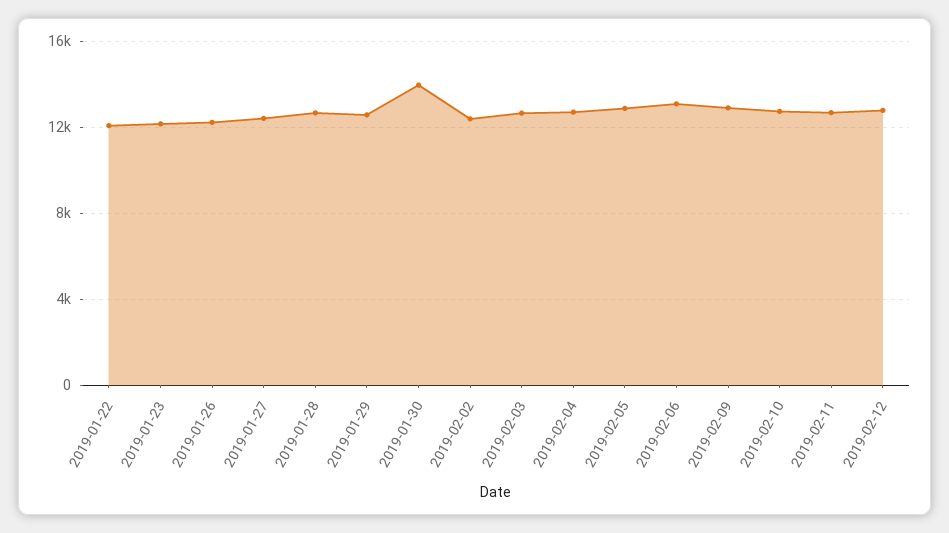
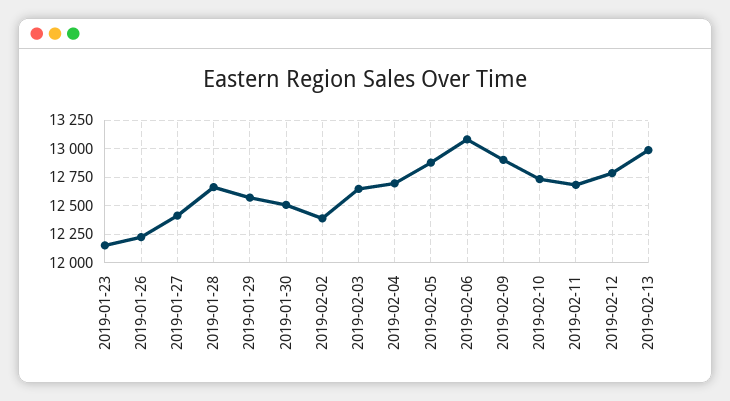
2019-01-22: 12000 -> none
2019-01-30: 14000 -> 12500
2019-02-13: none -> 13000

